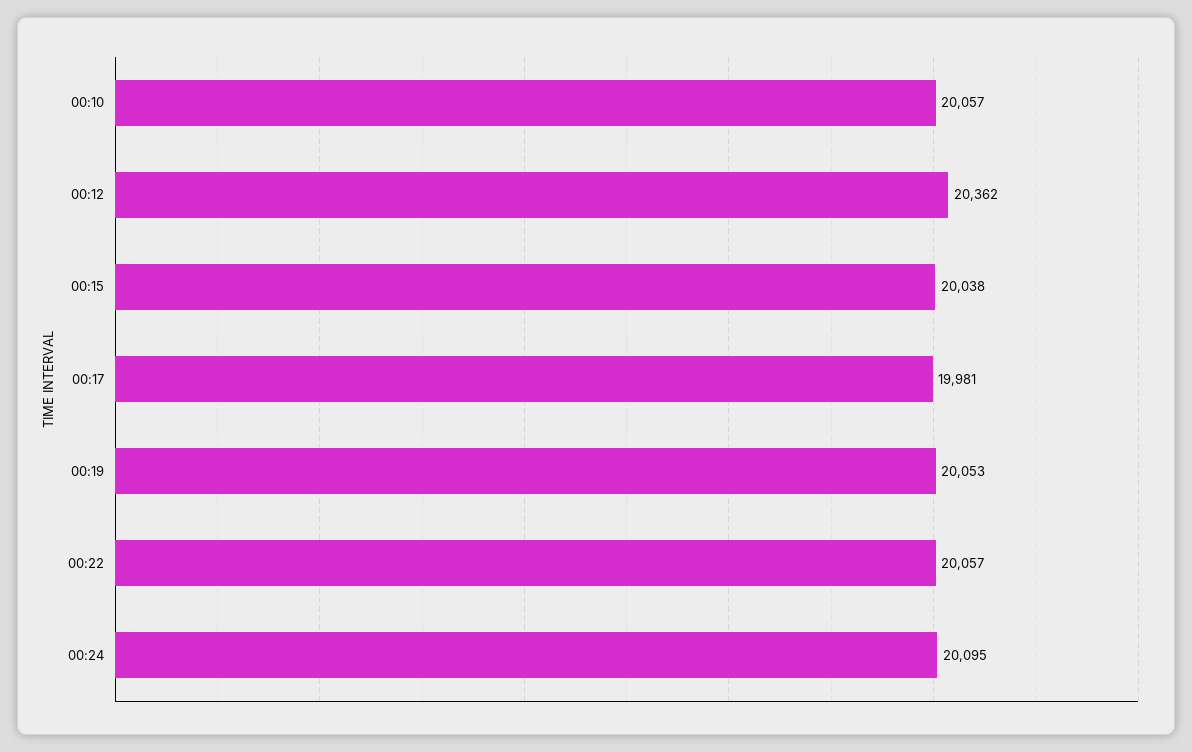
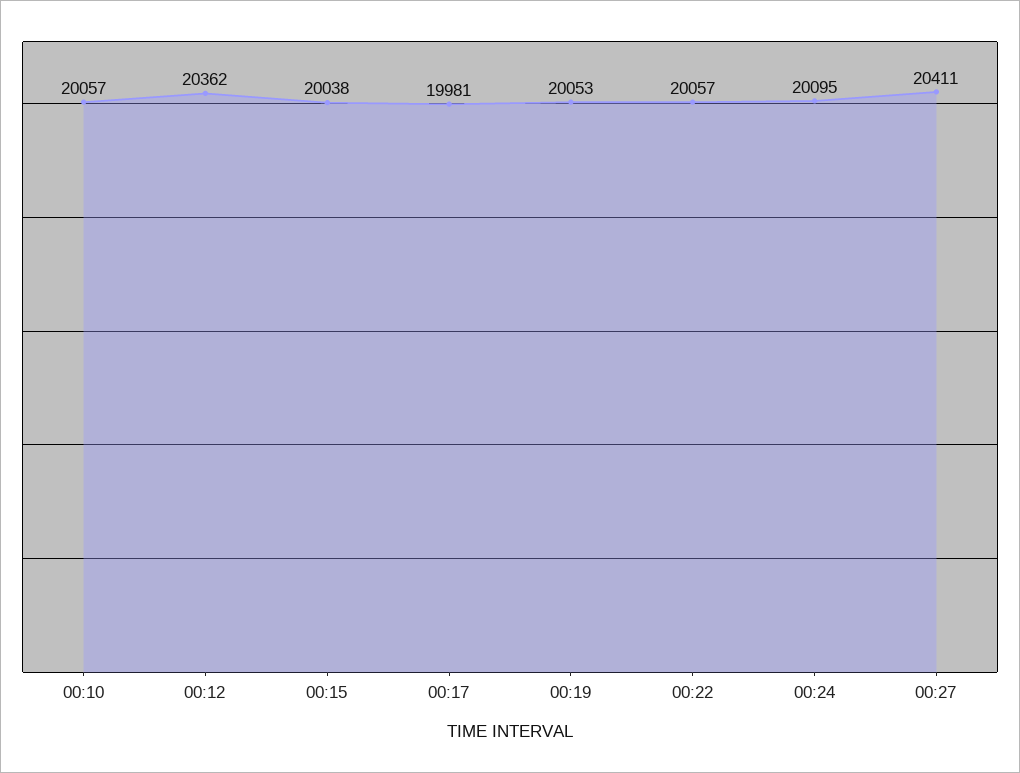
00:27: none -> 20411

